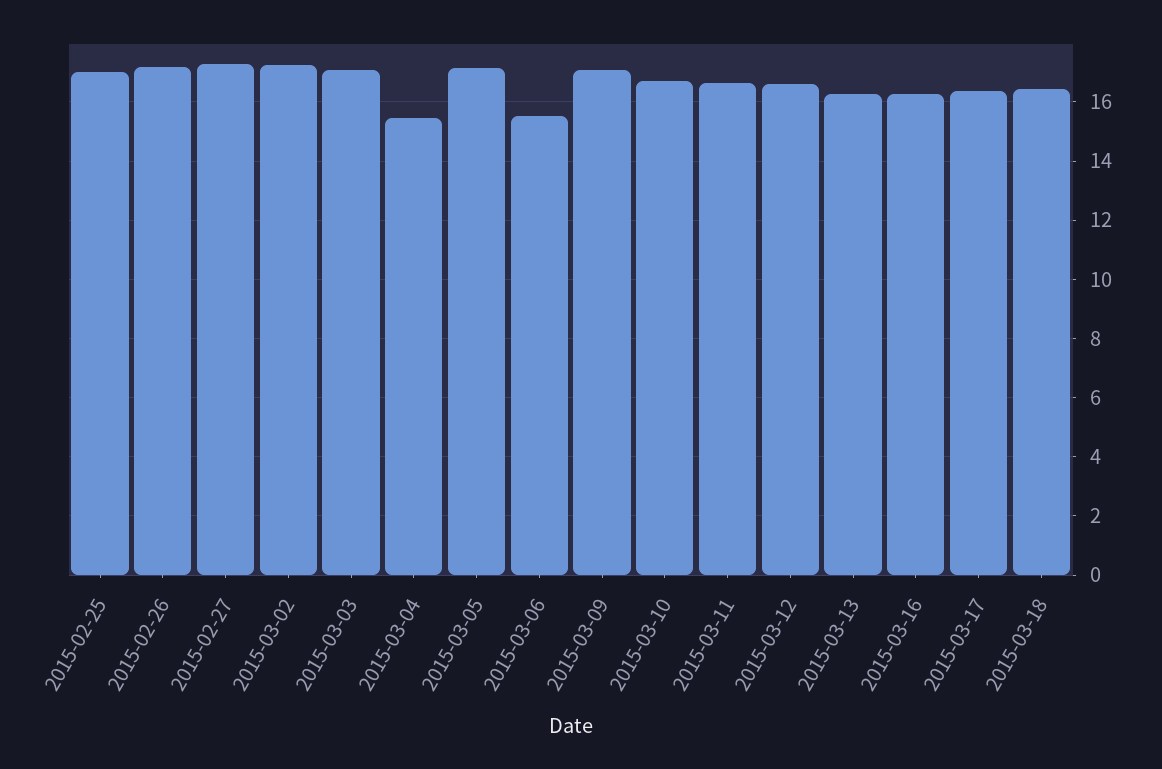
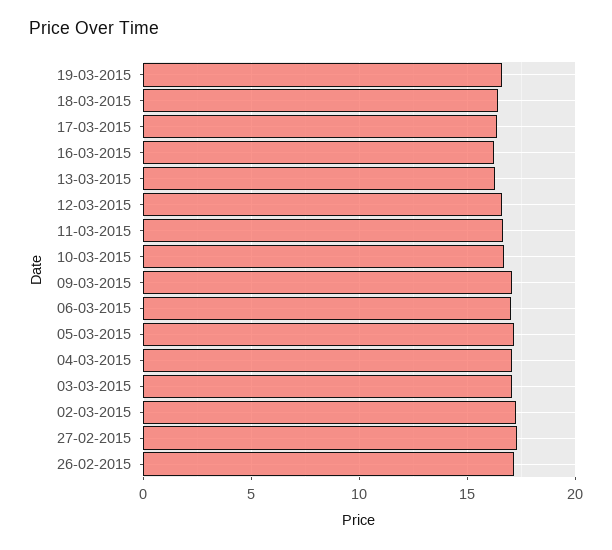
2015-02-25: 17 -> none
2015-03-04: 15.5 -> 17
2015-03-06: 15.5 -> 17
19-03-2015: none -> 16.5

